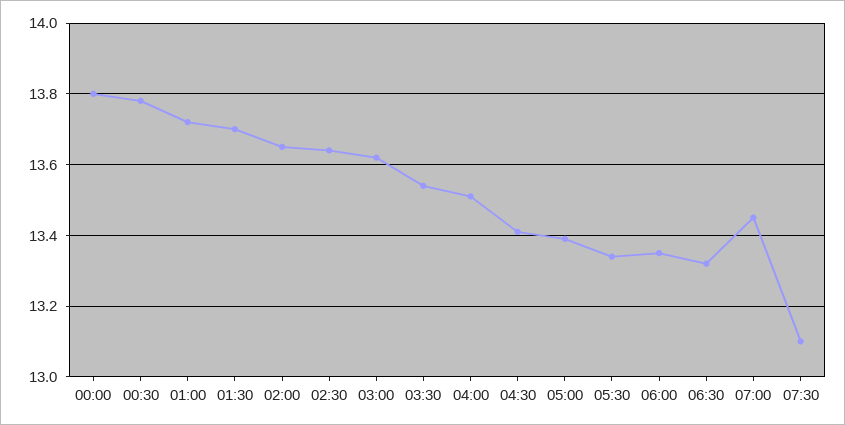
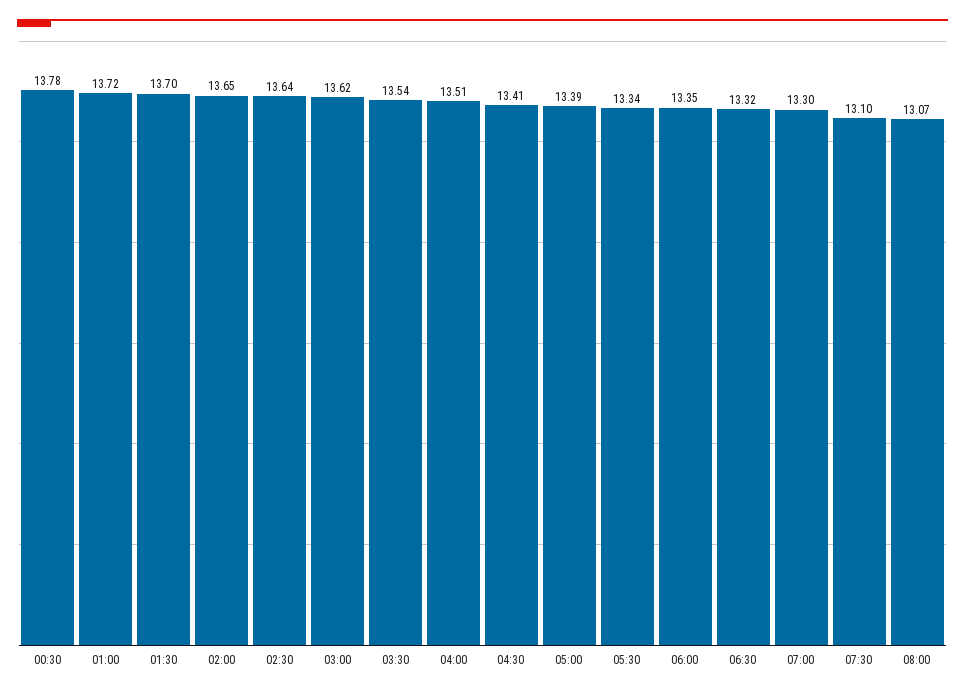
00:00: 13.8 -> none
07:00: 13.45 -> 13.3
08:00: none -> 13.07

